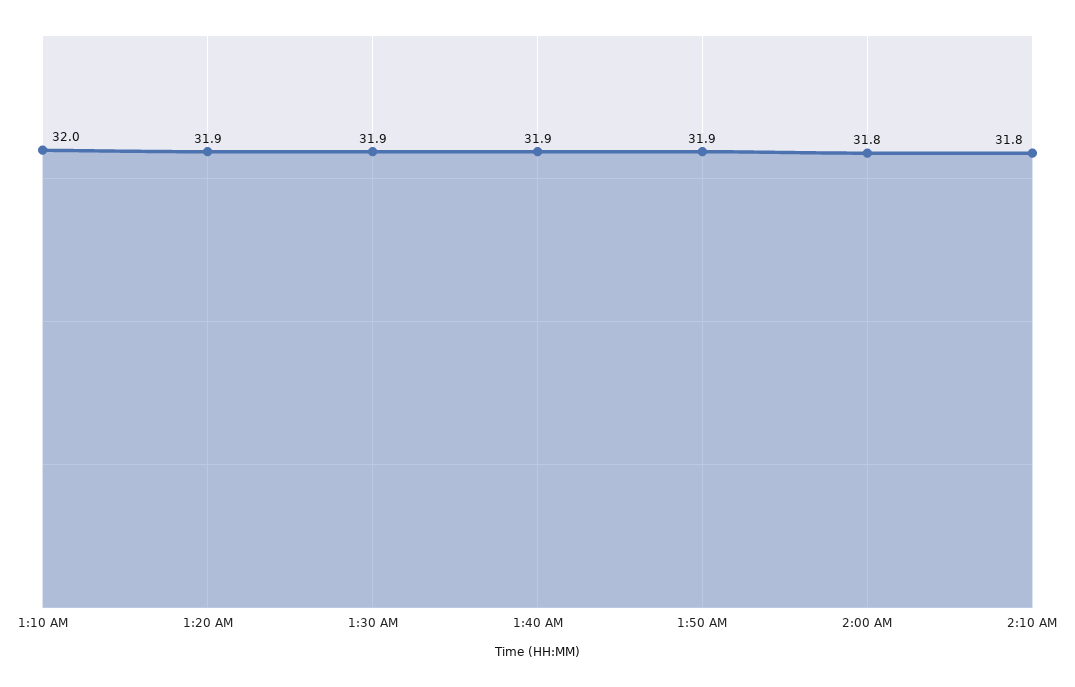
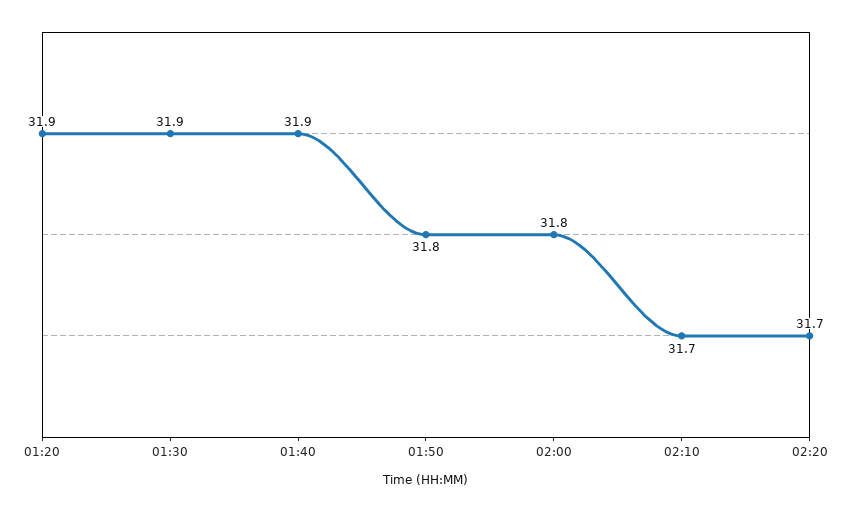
1:10 AM: 32 -> none
1:50 AM: 31.9 -> 31.8
2:10 AM: 31.8 -> 31.7
02:20: none -> 31.7

